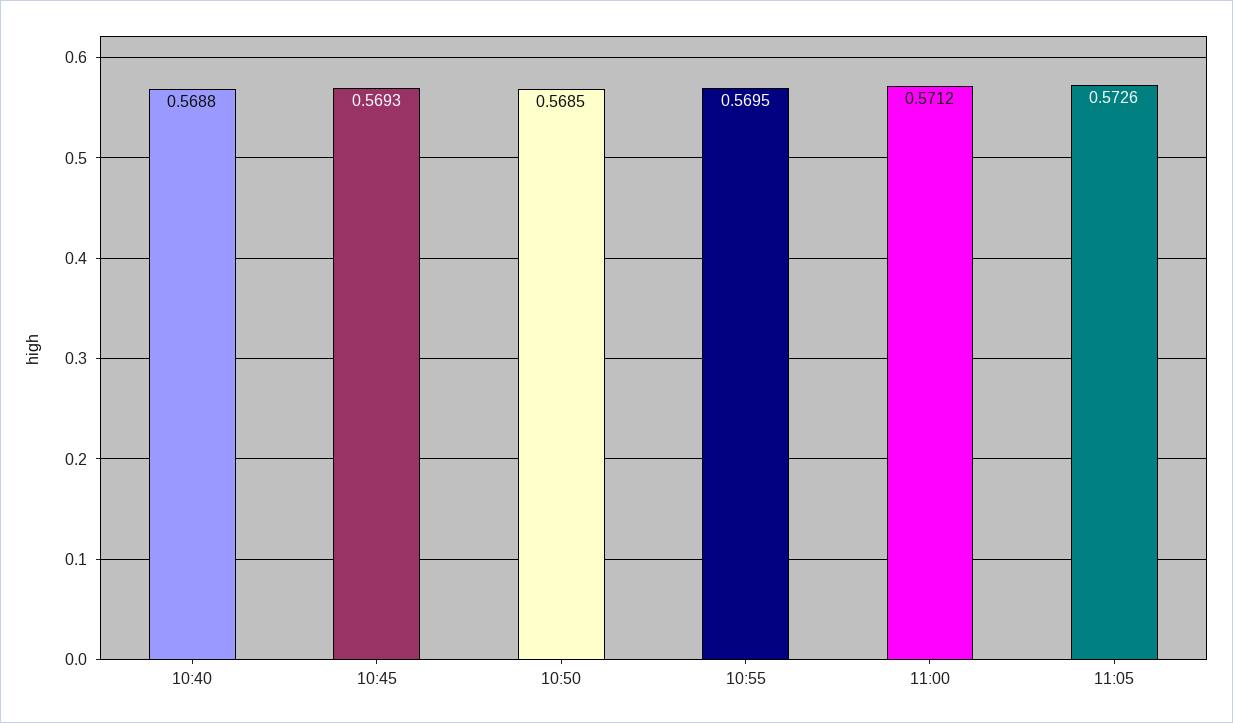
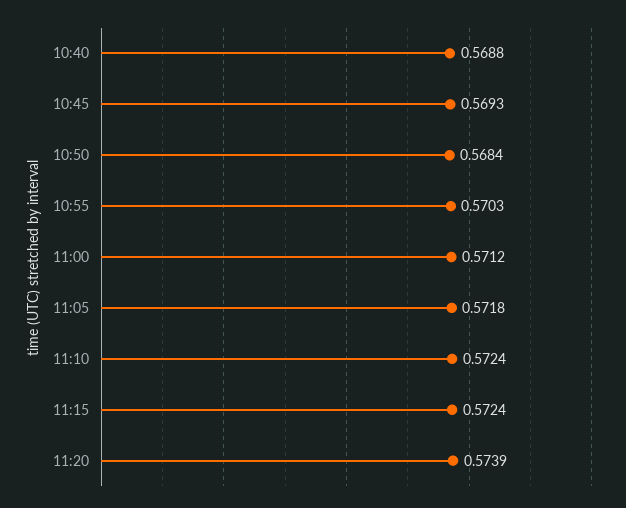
10:50: 0.5685 -> 0.5684
10:55: 0.5695 -> 0.5703
11:05: 0.5726 -> 0.5718
11:10: none -> 0.5724
11:15: none -> 0.5724
11:20: none -> 0.5739

